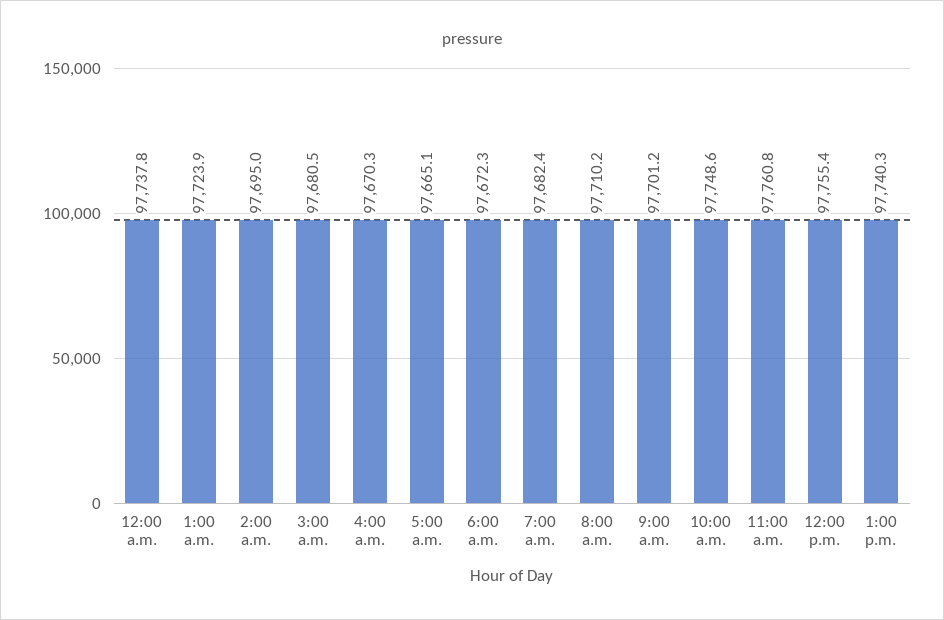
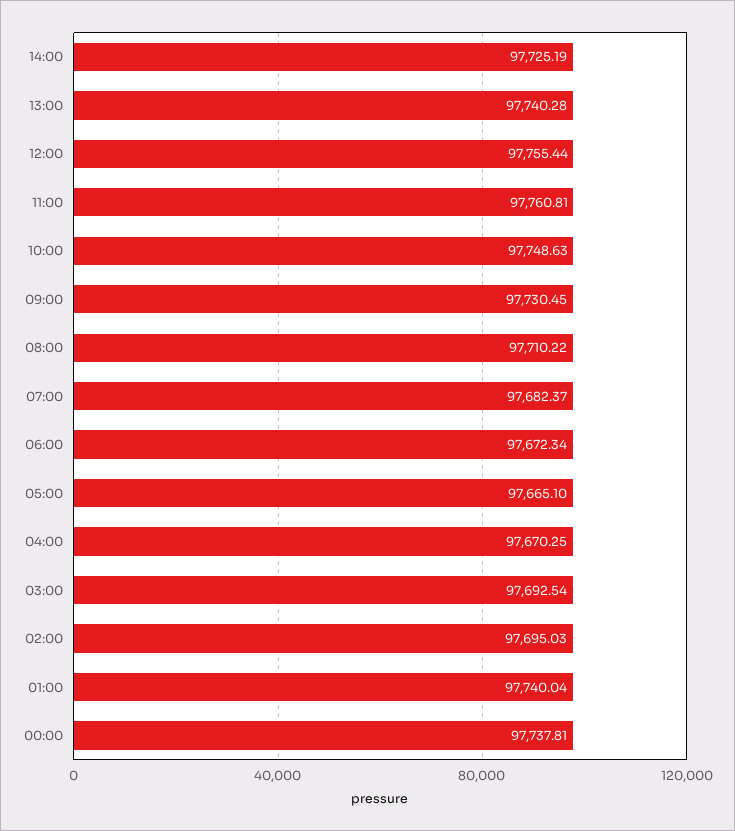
1:00 a.m.: 97723.9 -> 97740.04
3:00 a.m.: 97680.5 -> 97692.54
9:00 a.m.: 97701.2 -> 97730.45
14:00: none -> 97725.19

